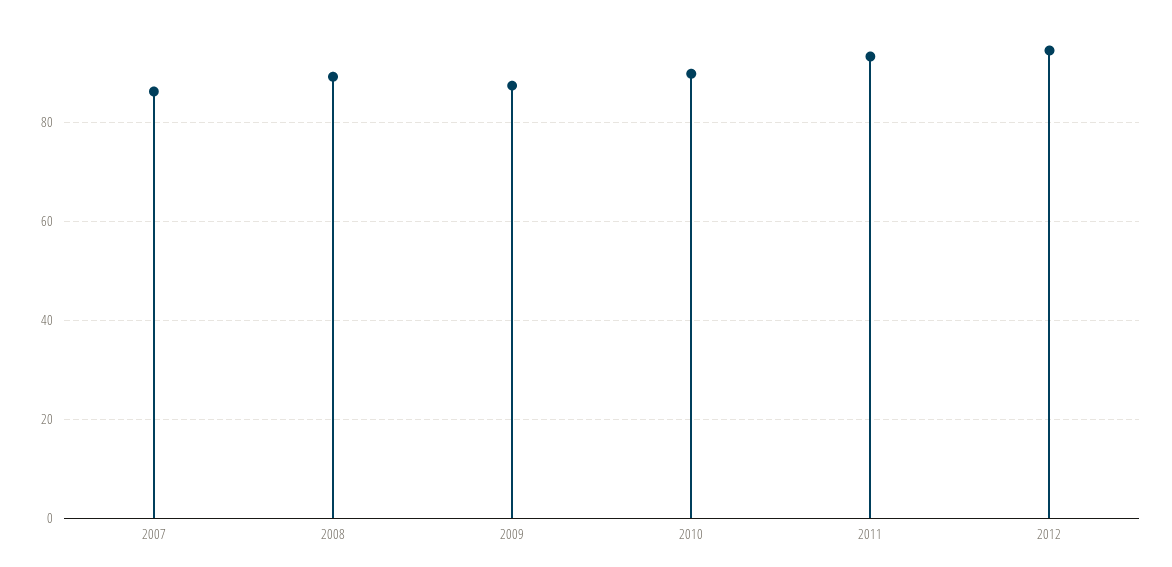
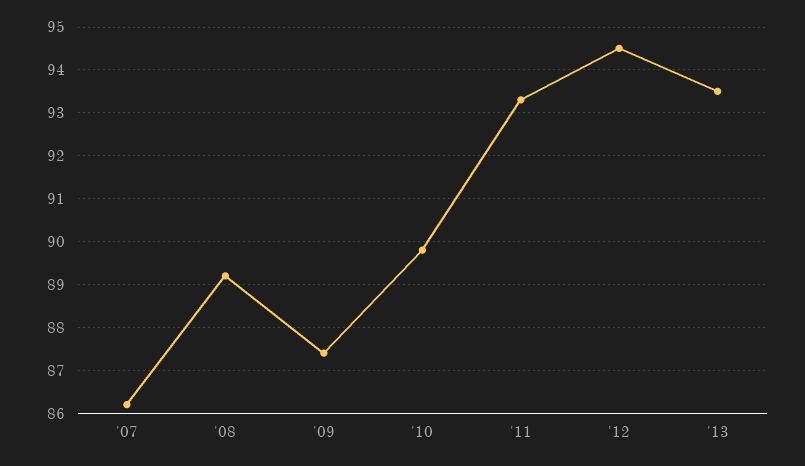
'13: none -> 93.5

